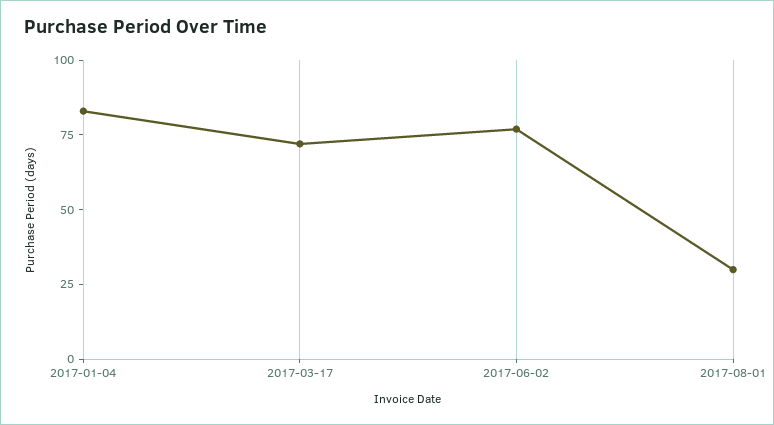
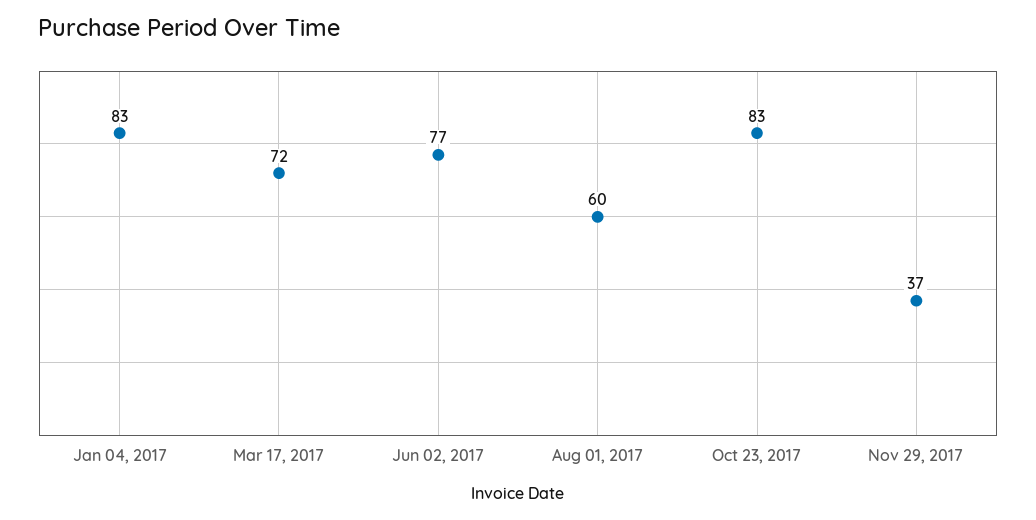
2017-08-01: 30 -> 60
Oct 23, 2017: none -> 83
Nov 29, 2017: none -> 37

